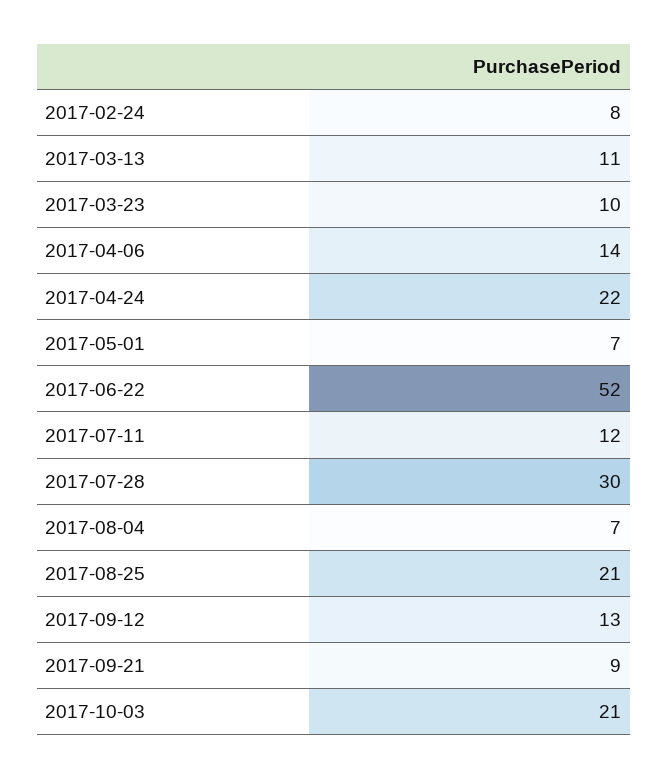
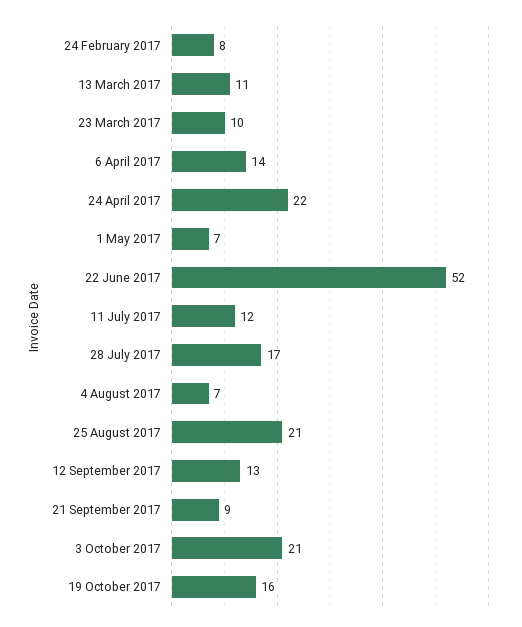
2017-07-28: 30 -> 17
19 October 2017: none -> 16

